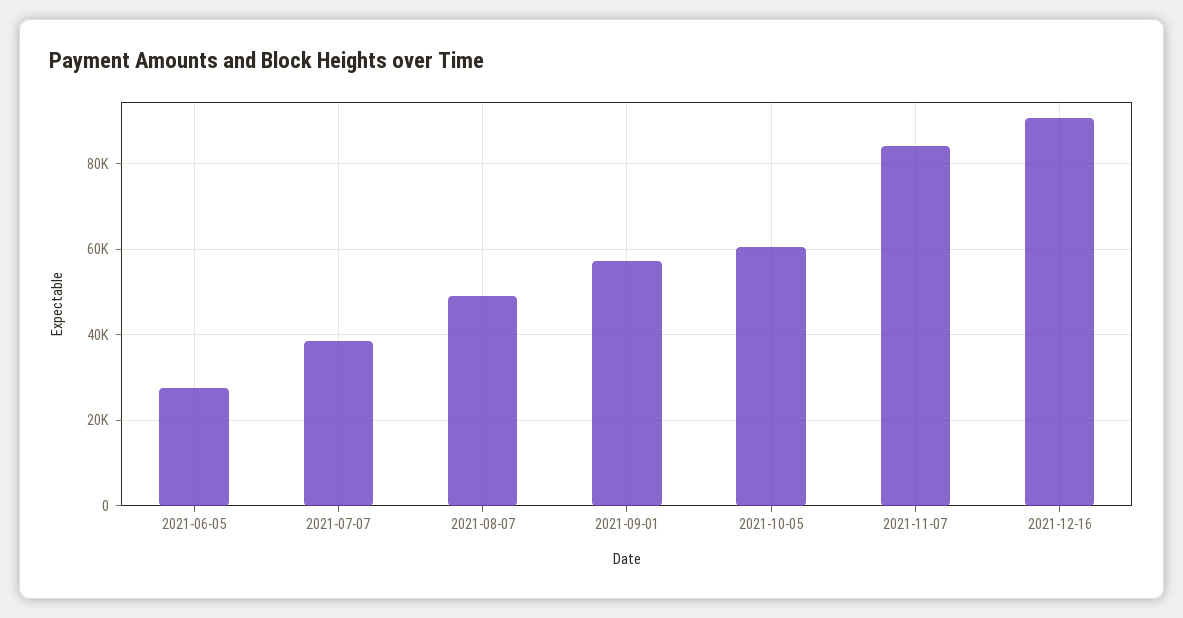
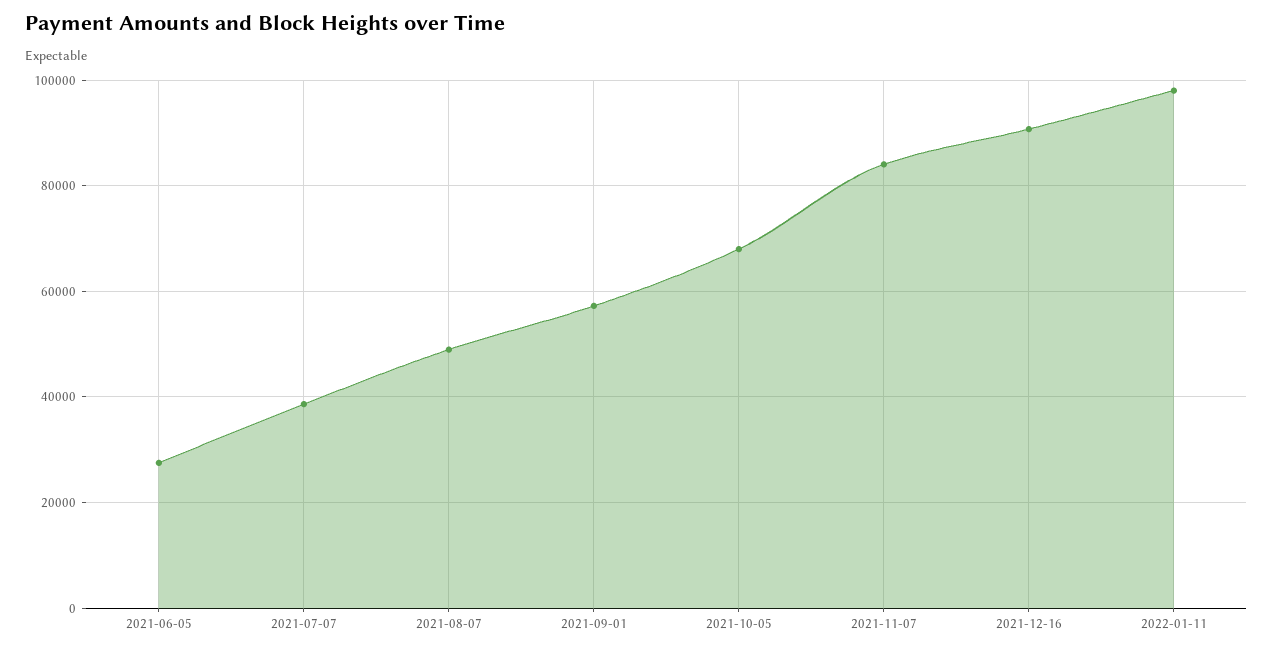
2021-10-05: 60000 -> 68000
2022-01-11: none -> 98000

